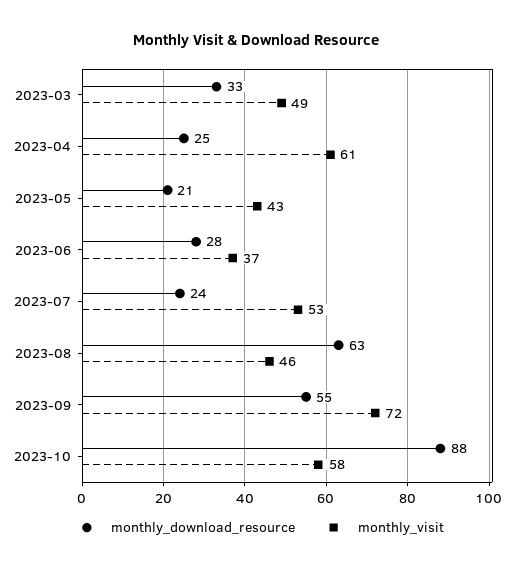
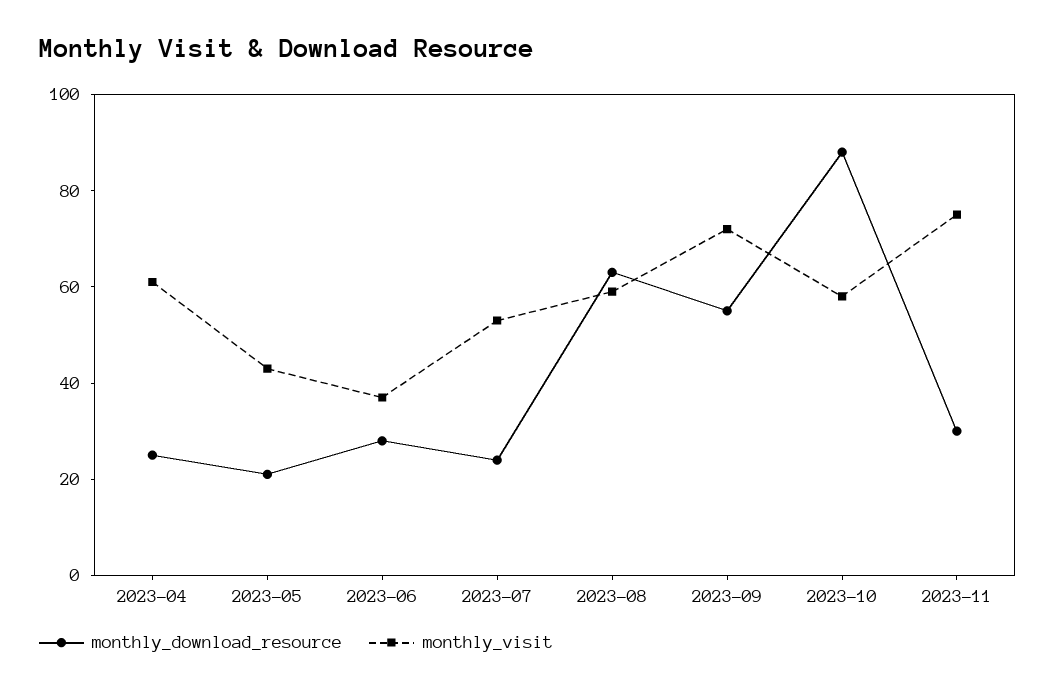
monthly_download_resource, 2023-03: 33 -> none
monthly_visit, 2023-03: 49 -> none
monthly_visit, 2023-08: 46 -> 60
monthly_download_resource, 2023-11: none -> 30
monthly_visit, 2023-11: none -> 75

